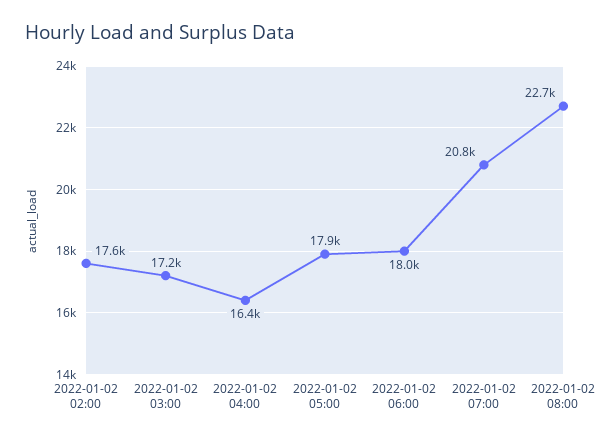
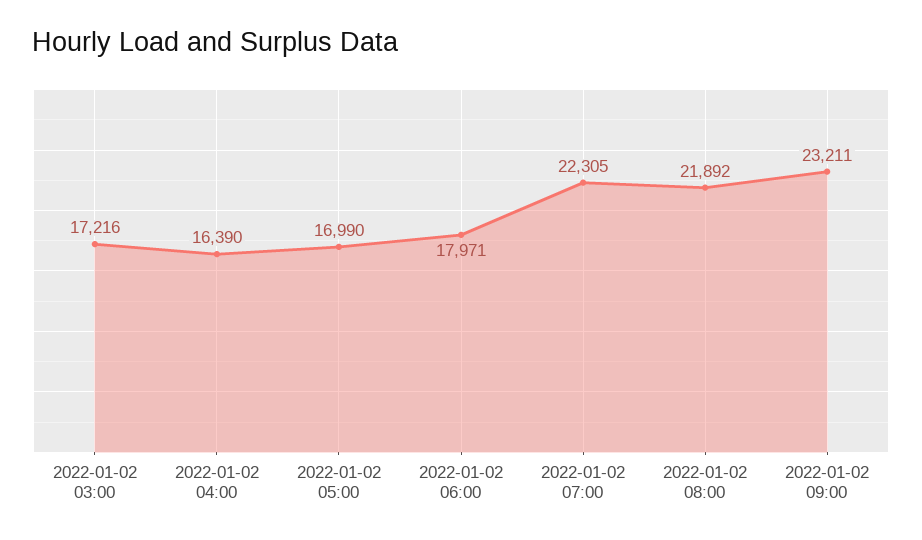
2022-01-02 02:00: 17600 -> none
2022-01-02 05:00: 17900 -> 16990
2022-01-02 07:00: 20800 -> 22305
2022-01-02 08:00: 22700 -> 21892
2022-01-02 09:00: none -> 23211

